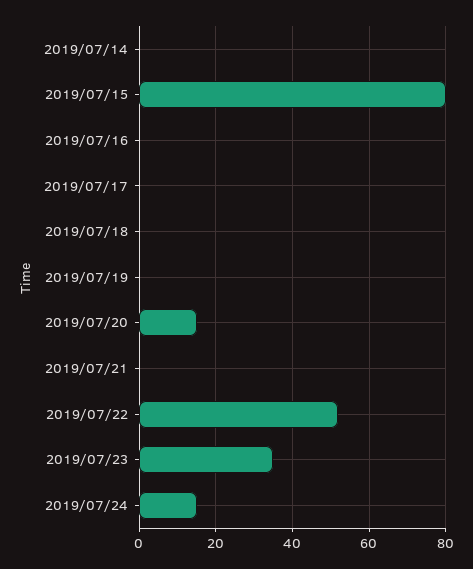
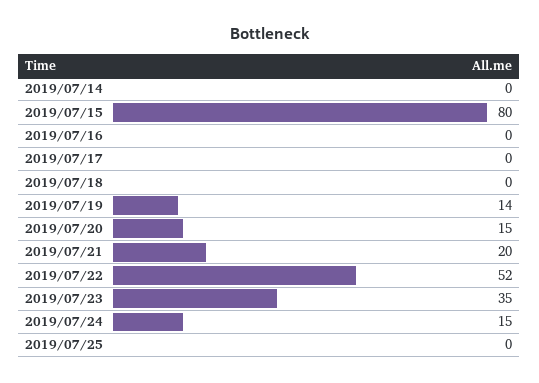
2019/07/19: 0 -> 14
2019/07/21: 0 -> 20
2019/07/25: none -> 0

